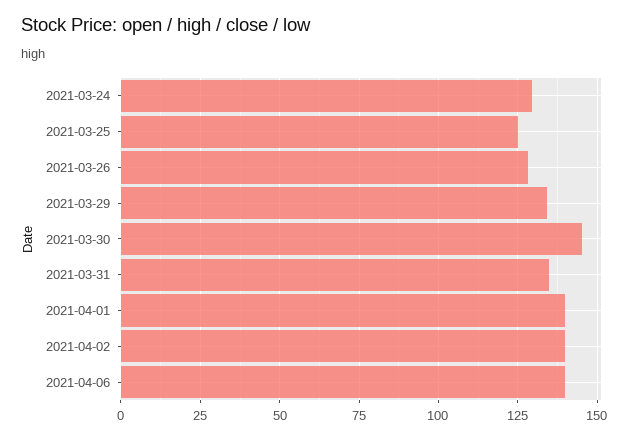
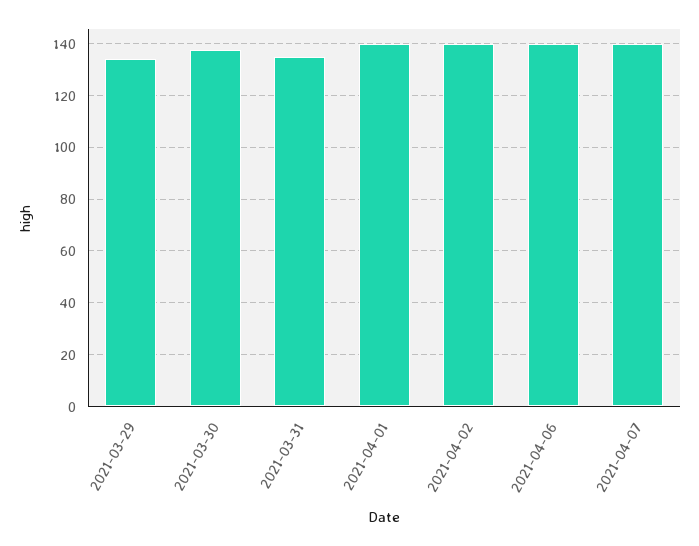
2021-03-24: 130 -> none
2021-03-25: 125 -> none
2021-03-26: 127.5 -> none
2021-03-30: 145 -> 137.5
2021-04-07: none -> 140

